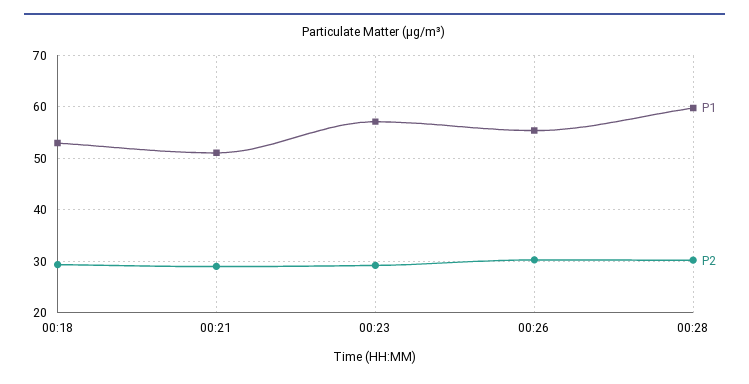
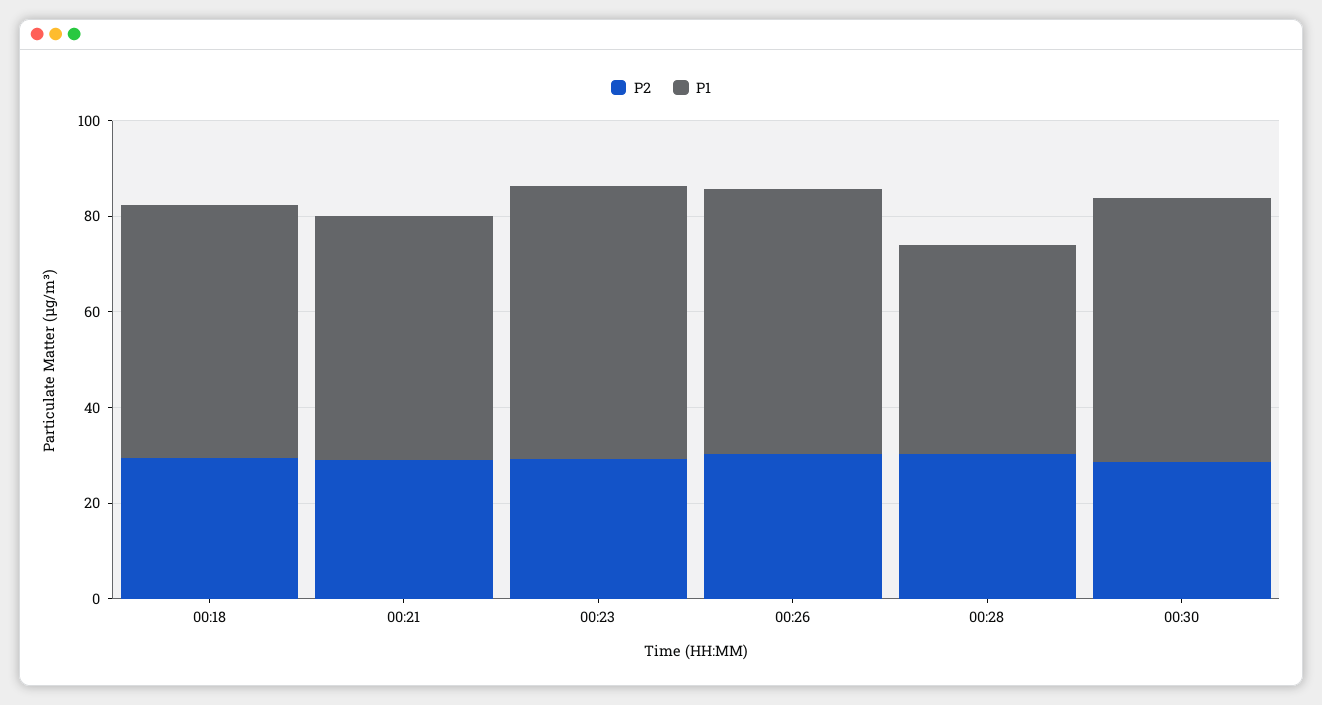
P1, 00:28: 60 -> 45
P2, 00:30: none -> 30
P1, 00:30: none -> 55

